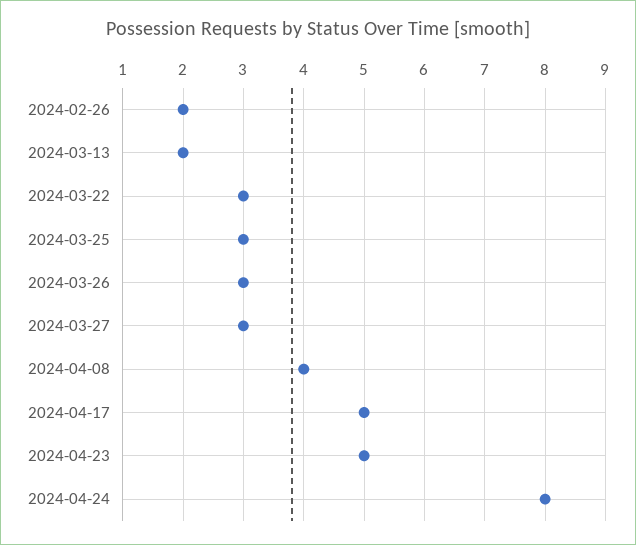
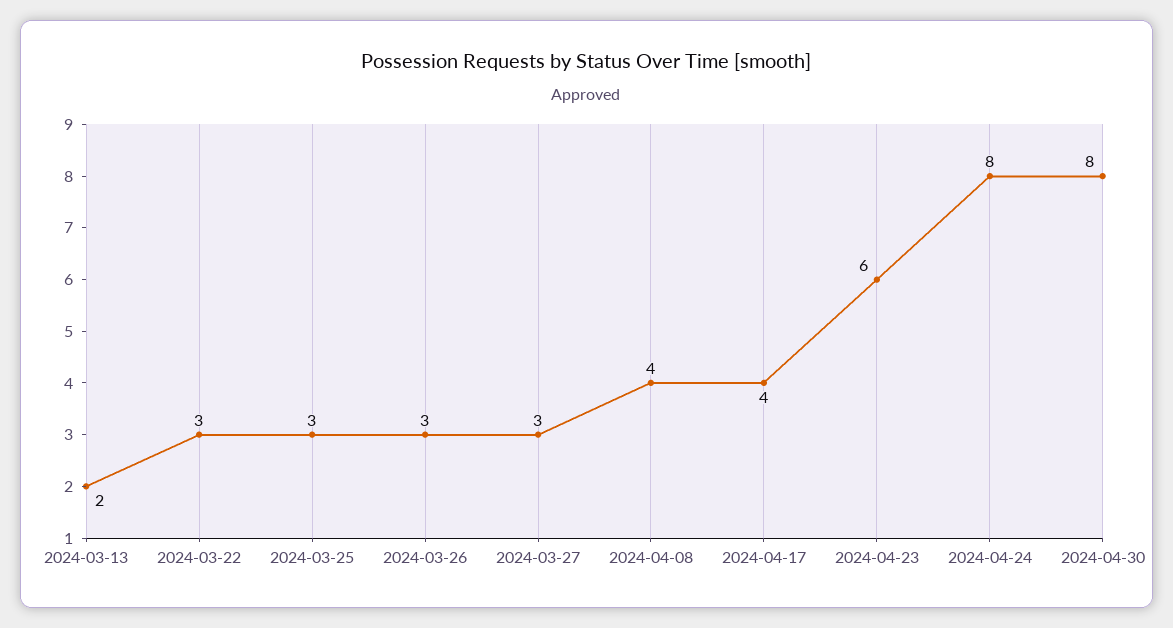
2024-02-26: 2 -> none
2024-04-17: 5 -> 4
2024-04-23: 5 -> 6
2024-04-30: none -> 8

